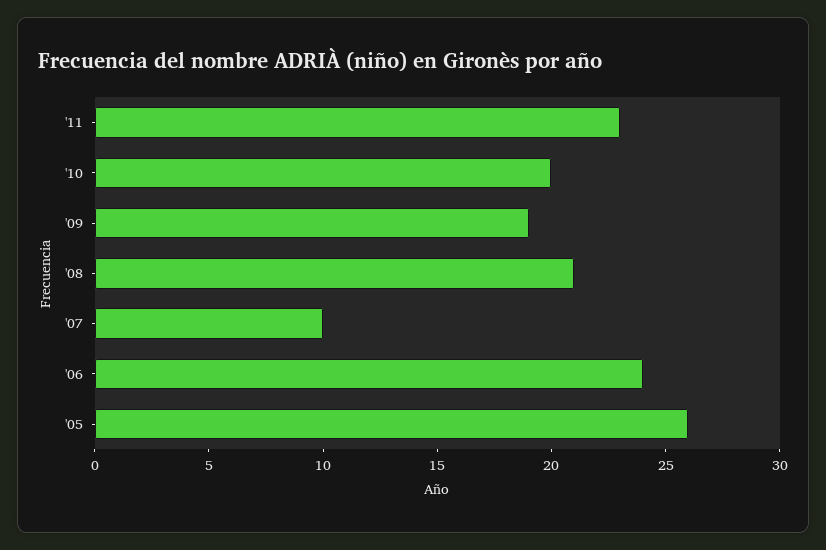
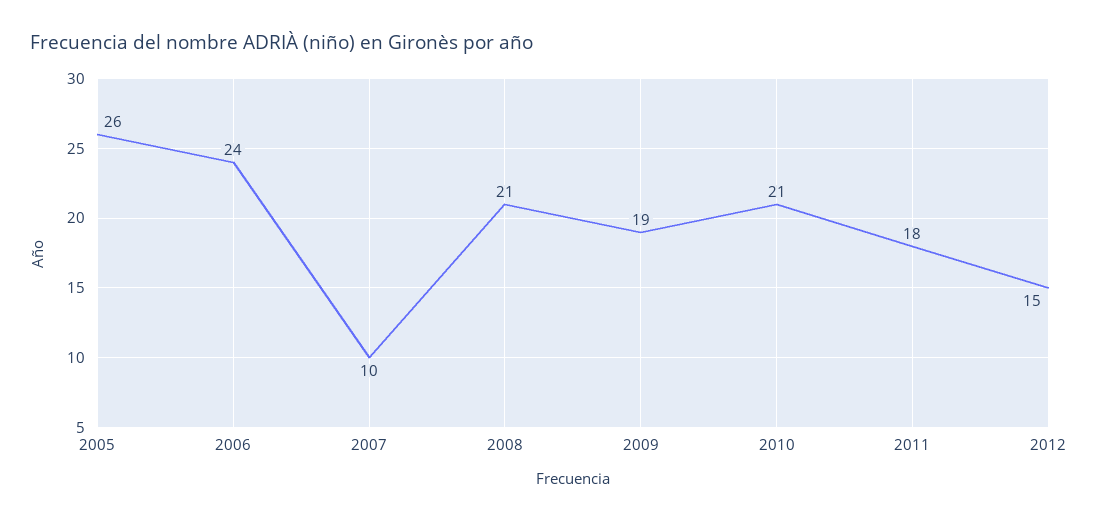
'11: 23 -> 18
'10: 20 -> 21
2012: none -> 15

